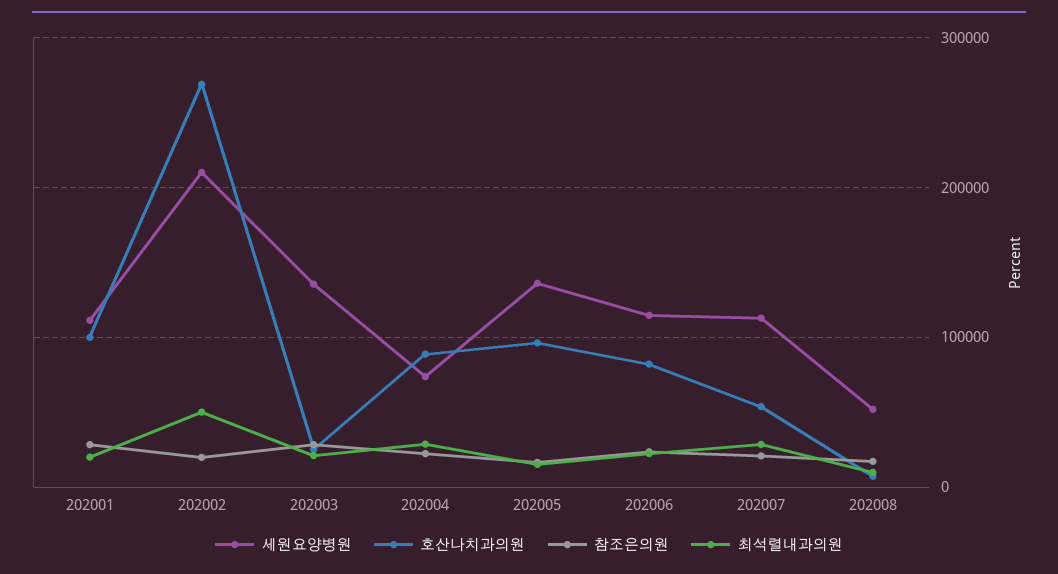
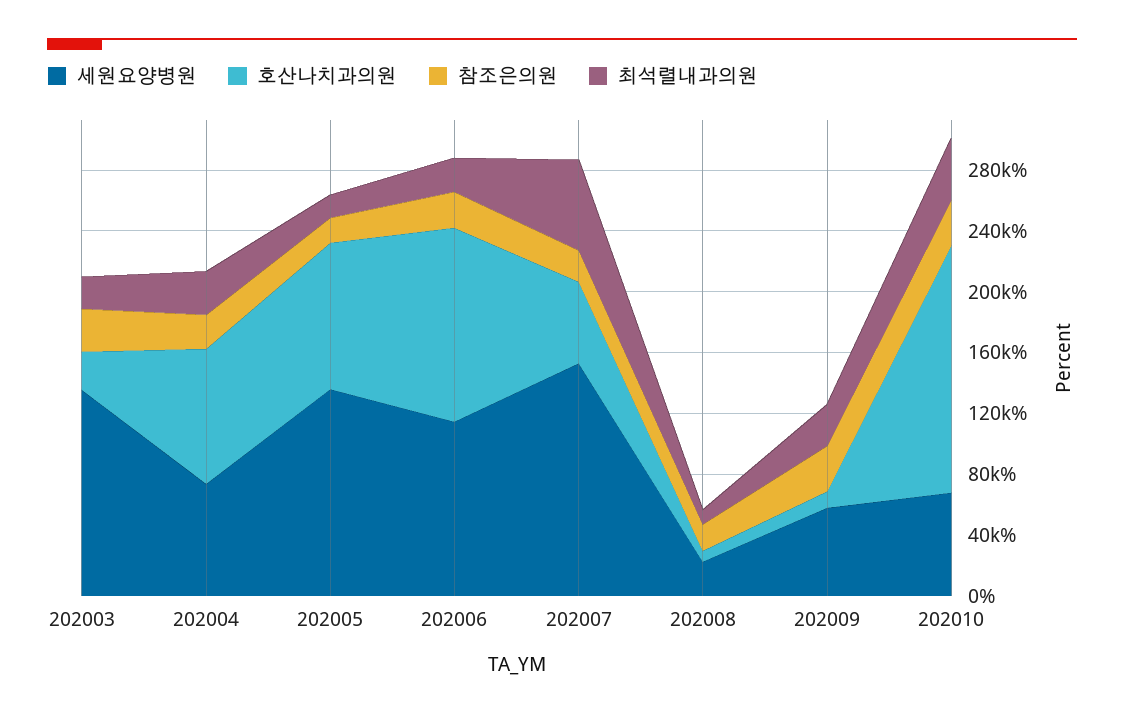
세원요양병원, 202001: 110000 -> none
호산나치과의원, 202001: 100000 -> none
참조은의원, 202001: 30000 -> none
최석렬내과의원, 202001: 20000 -> none
세원요양병원, 202002: 210000 -> none
호산나치과의원, 202002: 270000 -> none
참조은의원, 202002: 20000 -> none
최석렬내과의원, 202002: 50000 -> none
호산나치과의원, 202006: 80000 -> 130000
세원요양병원, 202007: 110000 -> 150000
최석렬내과의원, 202007: 30000 -> 60000
세원요양병원, 202008: 50000 -> 20000
세원요양병원, 202009: none -> 60000
호산나치과의원, 202009: none -> 10000
참조은의원, 202009: none -> 30000
최석렬내과의원, 202009: none -> 30000
세원요양병원, 202010: none -> 70000
호산나치과의원, 202010: none -> 160000
참조은의원, 202010: none -> 30000
최석렬내과의원, 202010: none -> 40000

